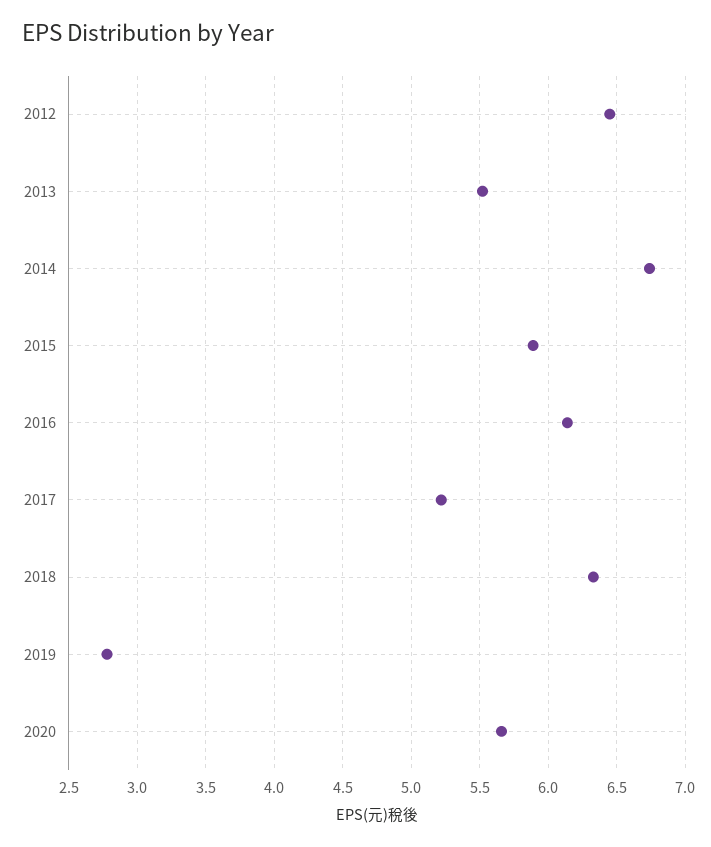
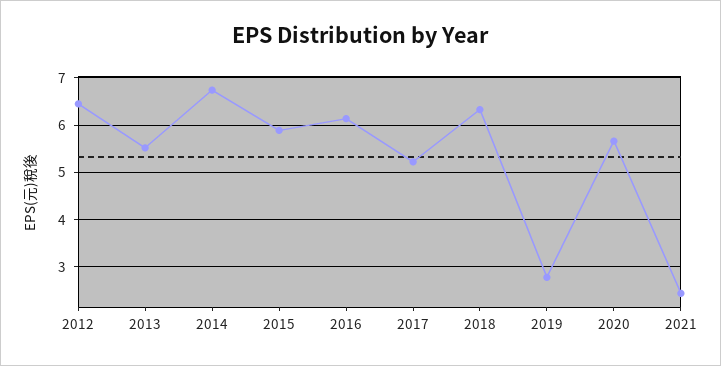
2021: none -> 2.4

